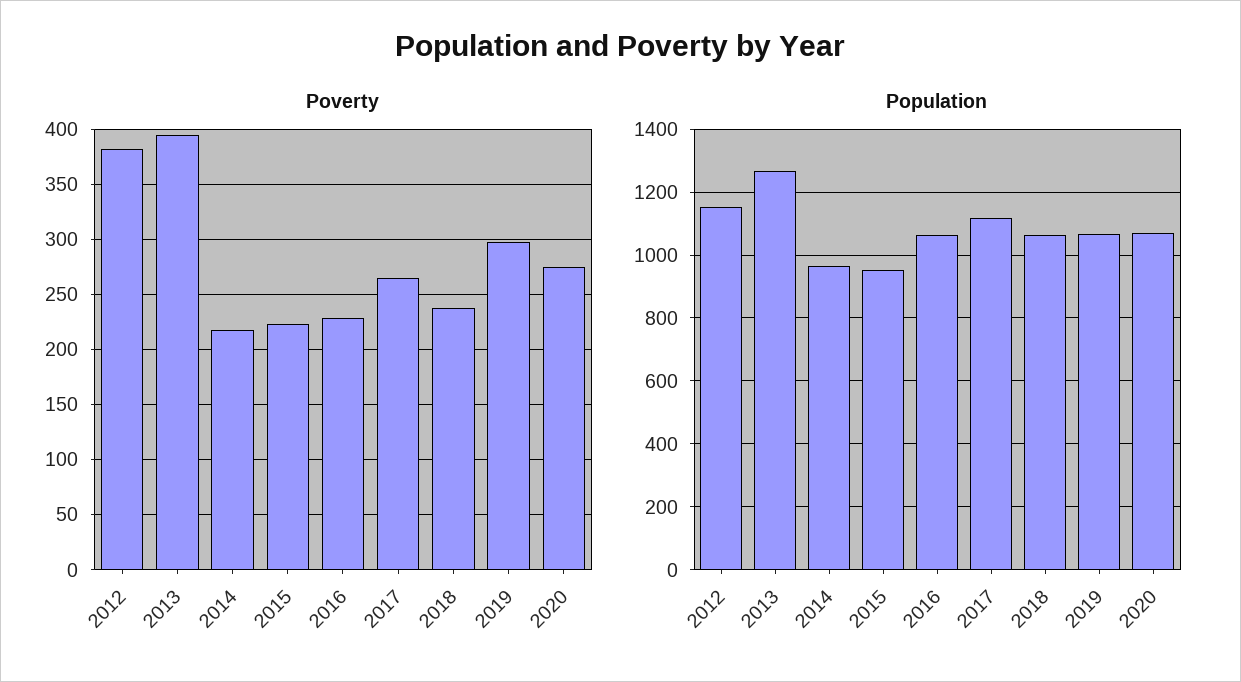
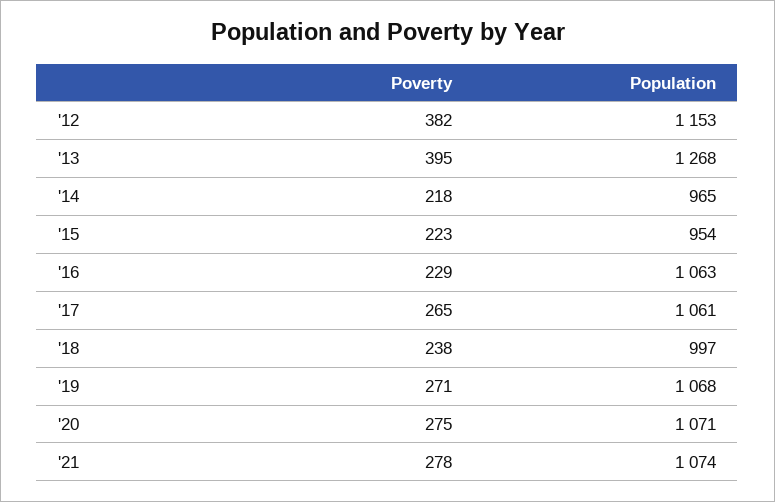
Poverty, 2019: 300 -> 271
Population, 2017: 1120 -> 1061
Population, 2018: 1060 -> 997
Poverty, '21: none -> 278
Population, '21: none -> 1074

